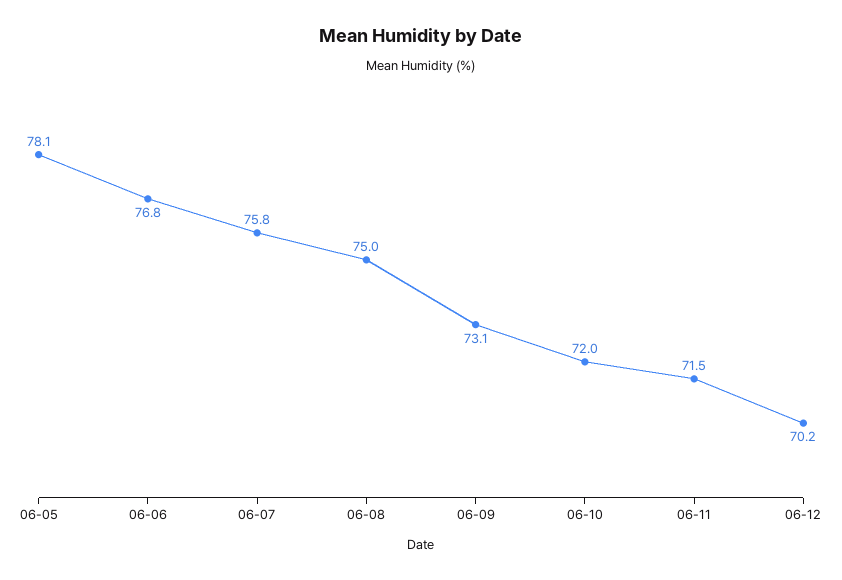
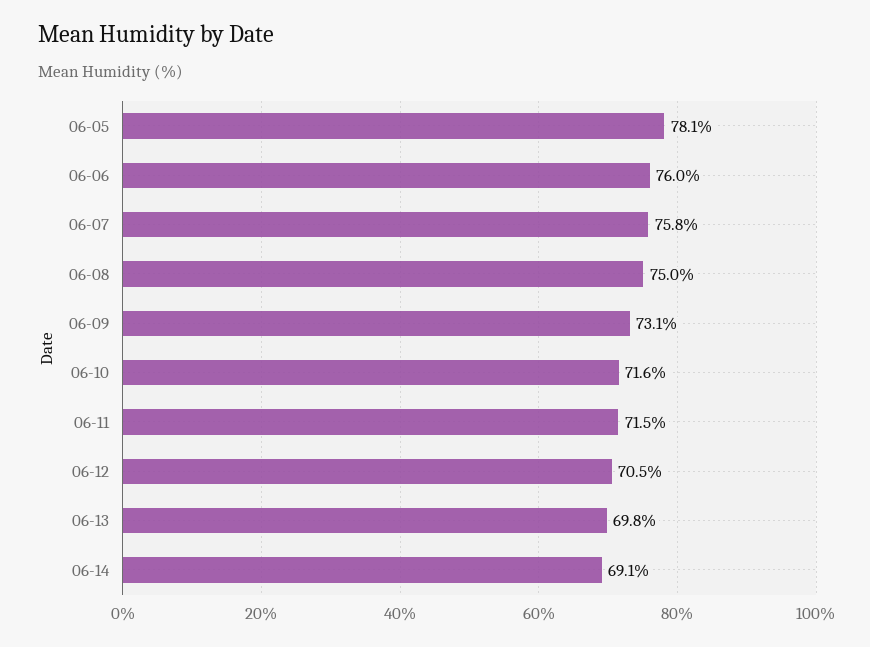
06-06: 76.8 -> 76
06-10: 72 -> 71.6
06-12: 70.2 -> 70.5
06-13: none -> 69.8
06-14: none -> 69.1

